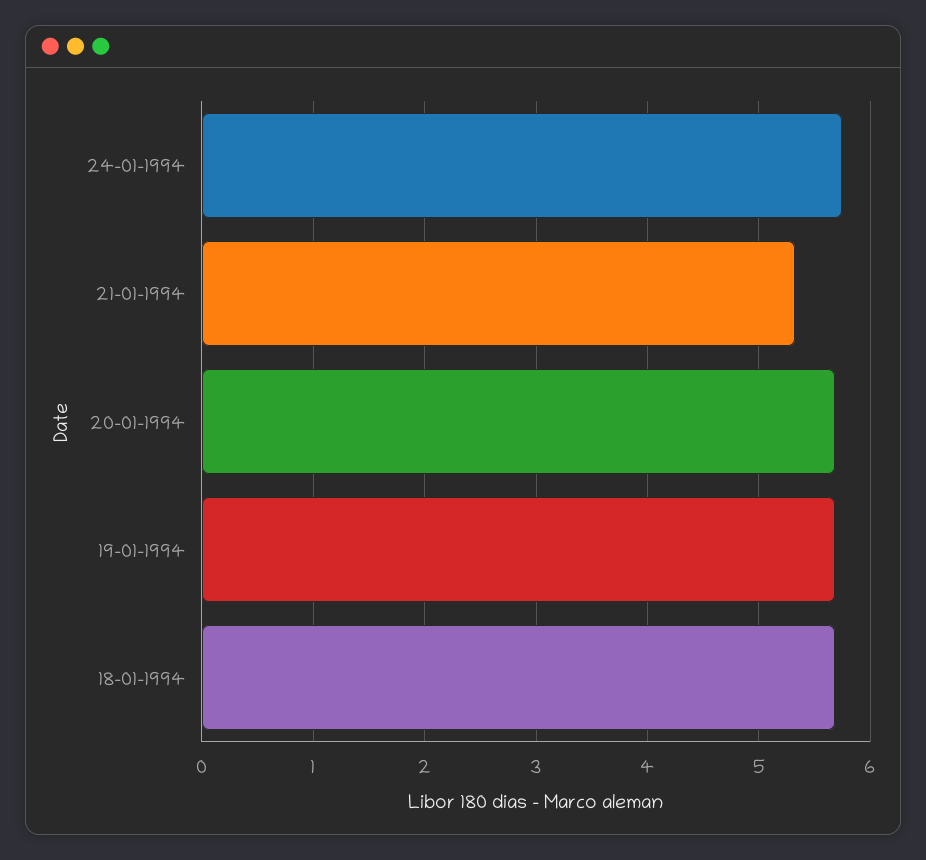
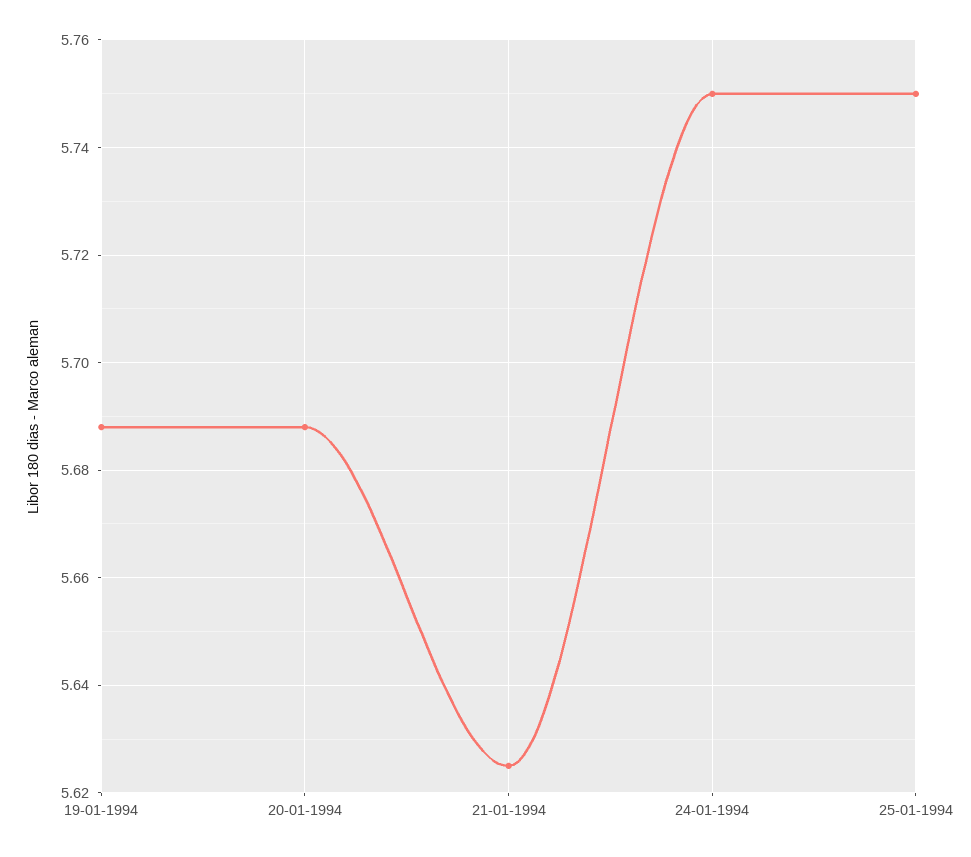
21-01-1994: 5.3 -> 5.625
18-01-1994: 5.7 -> none
25-01-1994: none -> 5.75

